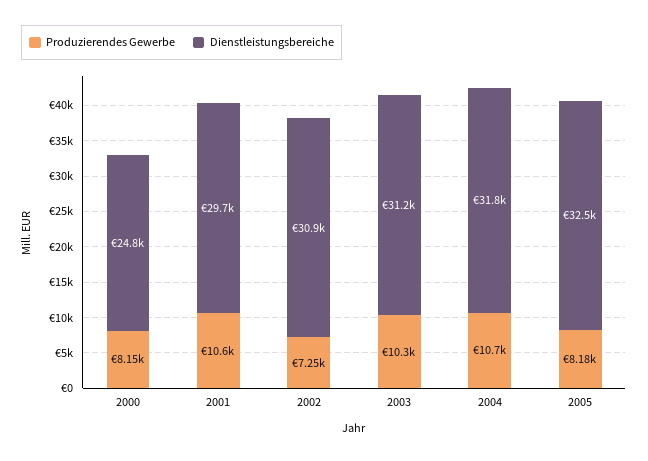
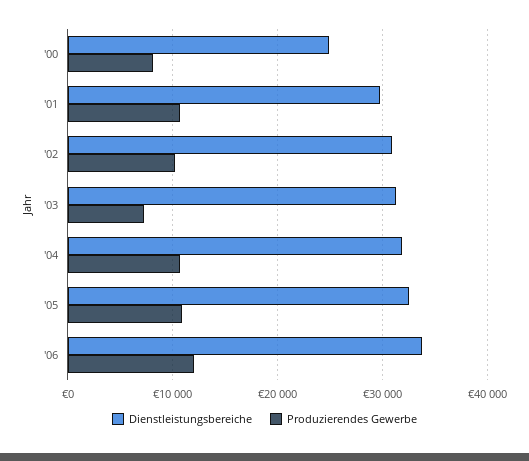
Produzierendes Gewerbe, 2002: 7250 -> 10000
Produzierendes Gewerbe, 2003: 10300 -> 7000
Produzierendes Gewerbe, 2005: 8180 -> 11000
Dienstleistungsbereiche, '06: none -> 34000
Produzierendes Gewerbe, '06: none -> 12000

